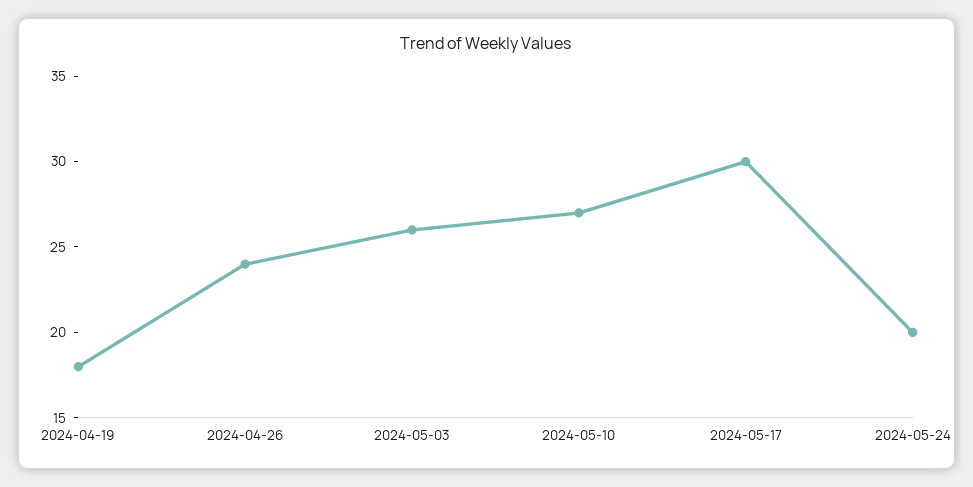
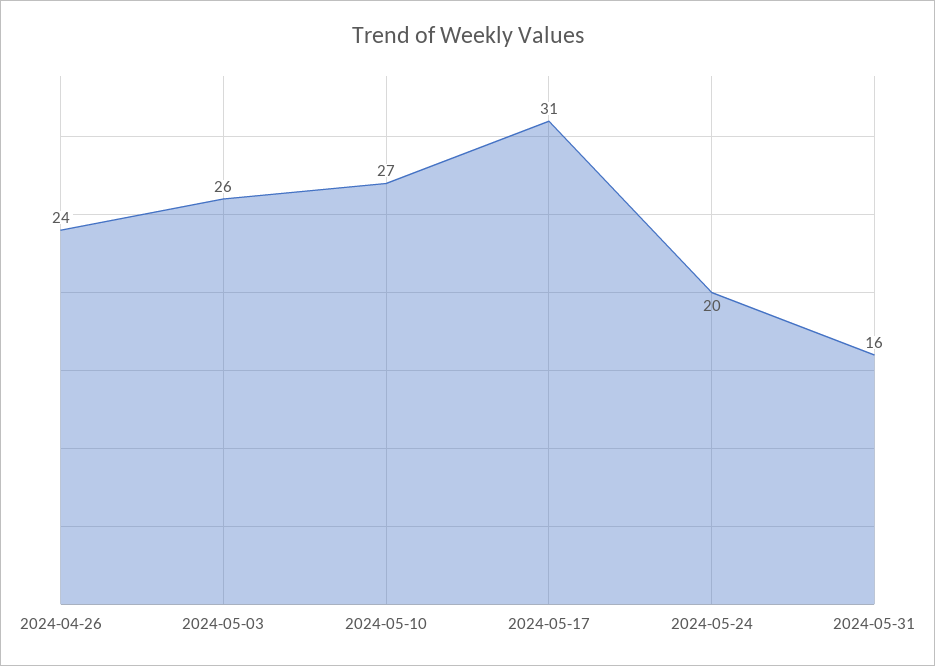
2024-04-19: 18 -> none
2024-05-17: 30 -> 31
2024-05-31: none -> 16

